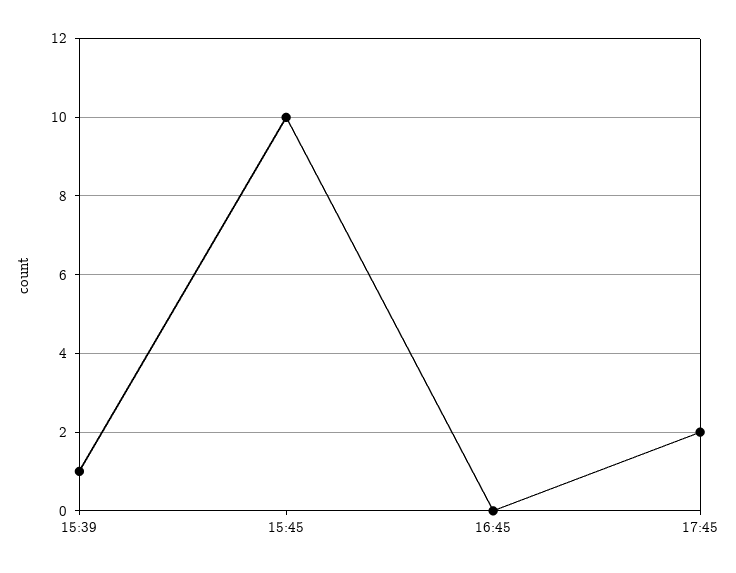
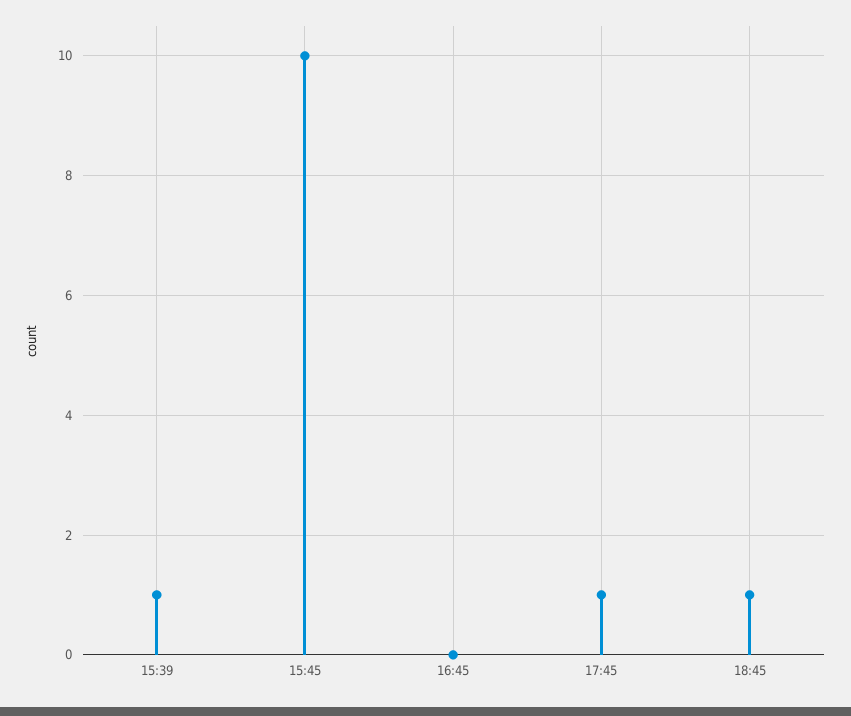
17:45: 2 -> 1
18:45: none -> 1

